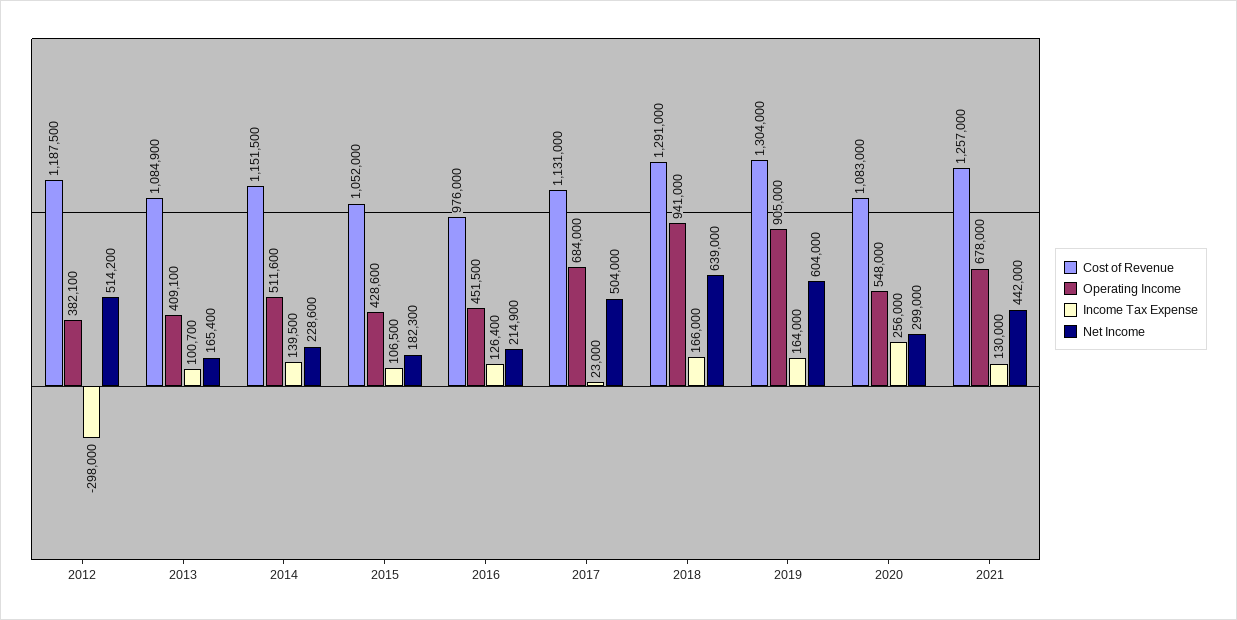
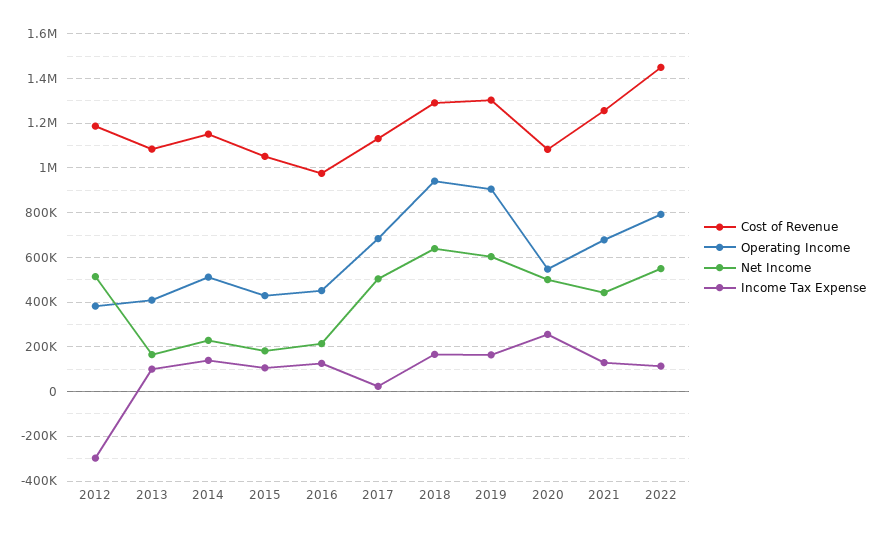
Net Income, 2020: 299000 -> 500000
Cost of Revenue, 2022: none -> 1450000
Operating Income, 2022: none -> 800000
Net Income, 2022: none -> 550000
Income Tax Expense, 2022: none -> 100000

